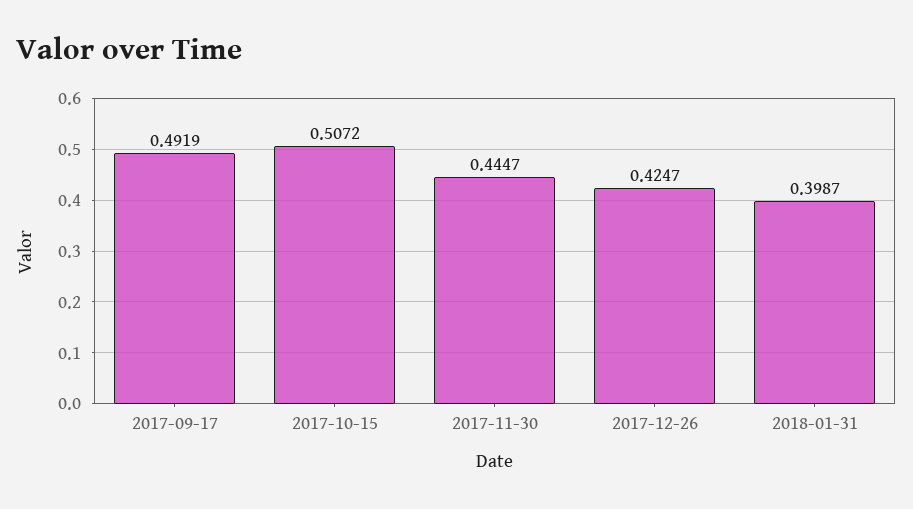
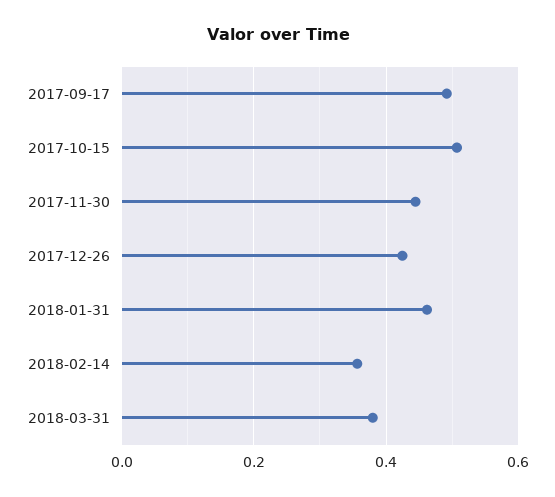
2018-01-31: 0.3987 -> 0.46
2018-02-14: none -> 0.36
2018-03-31: none -> 0.38

